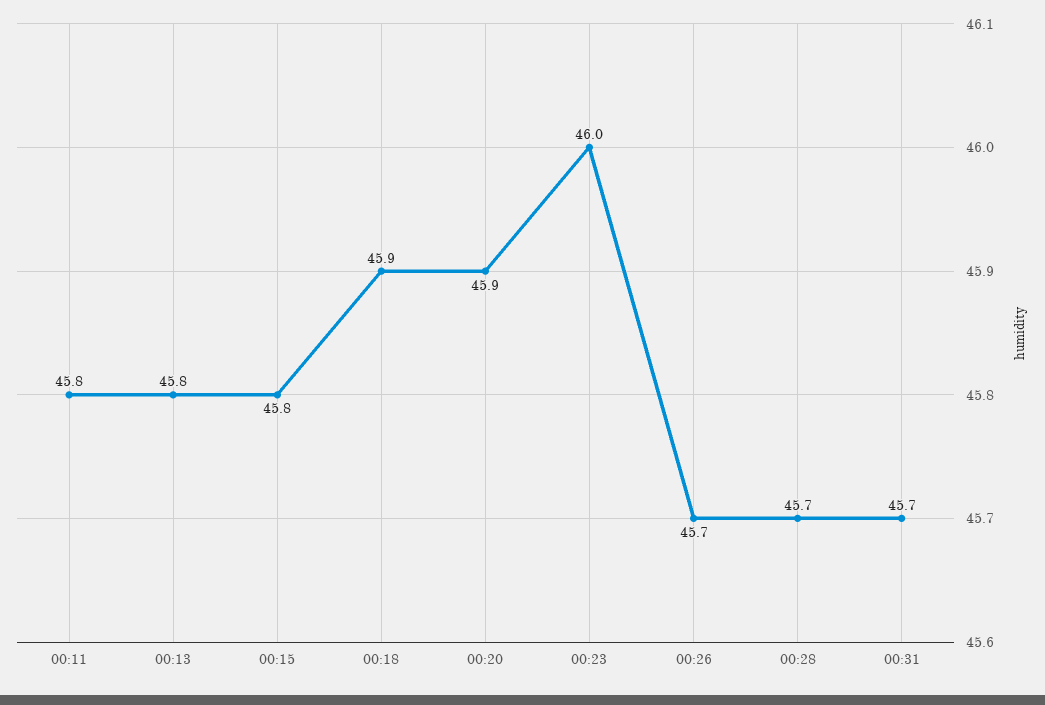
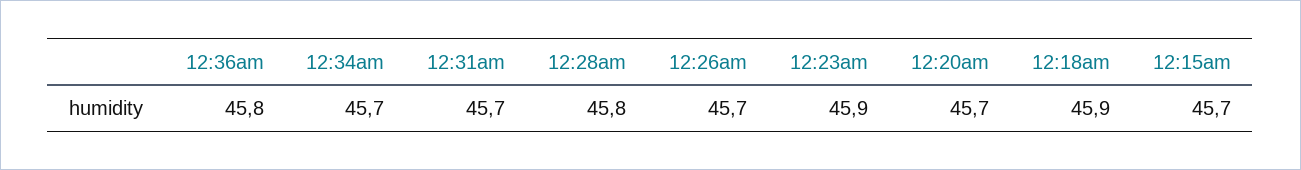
00:11: 45.8 -> none
00:13: 45.8 -> none
00:15: 45.8 -> 45.7
00:20: 45.9 -> 45.7
00:23: 46 -> 45.9
00:28: 45.7 -> 45.8
12:36am: none -> 45.8
12:34am: none -> 45.7

